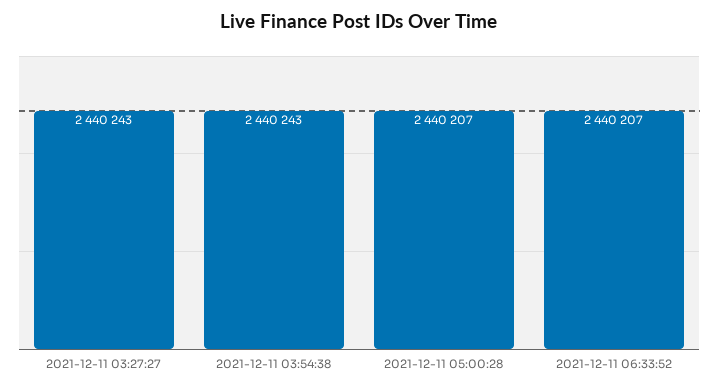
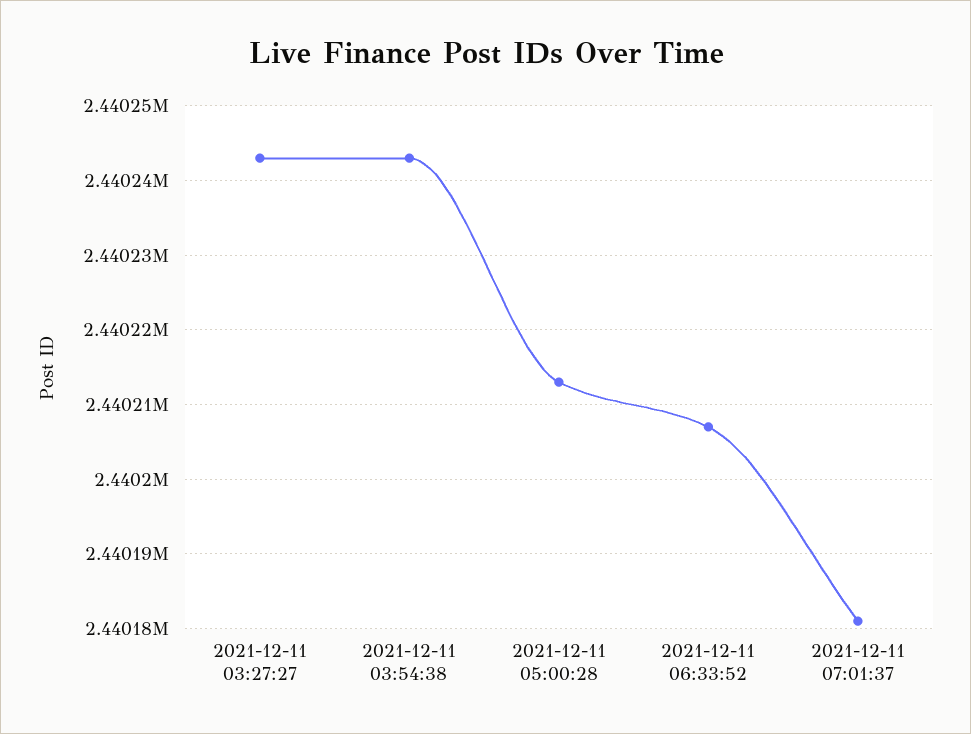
2021-12-11 05:00:28: 2440207 -> 2440213
2021-12-11 07:01:37: none -> 2440181

